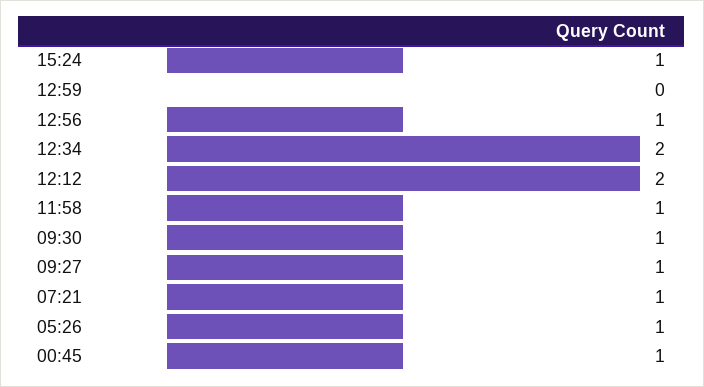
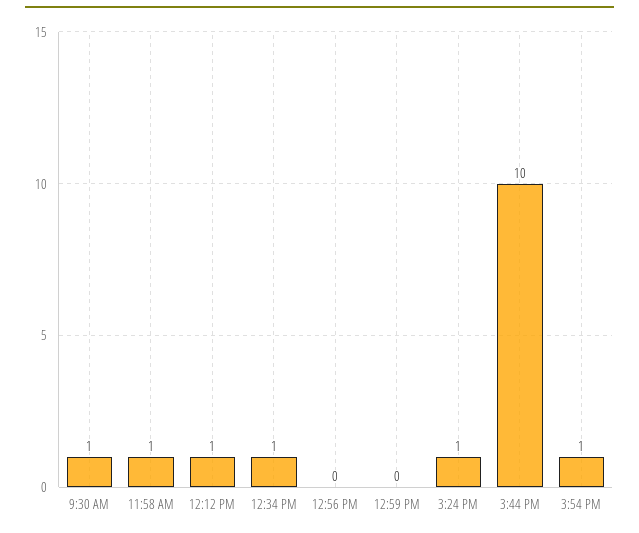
12:56: 1 -> 0
12:34: 2 -> 1
12:12: 2 -> 1
09:27: 1 -> none
07:21: 1 -> none
05:26: 1 -> none
00:45: 1 -> none
3:44 PM: none -> 10
3:54 PM: none -> 1

